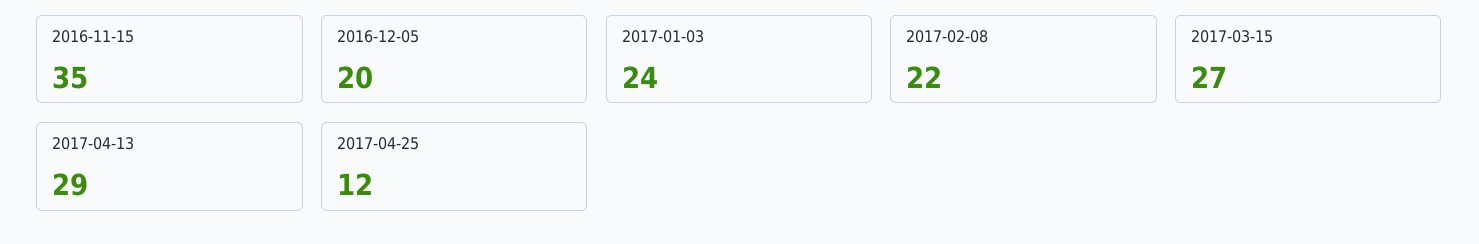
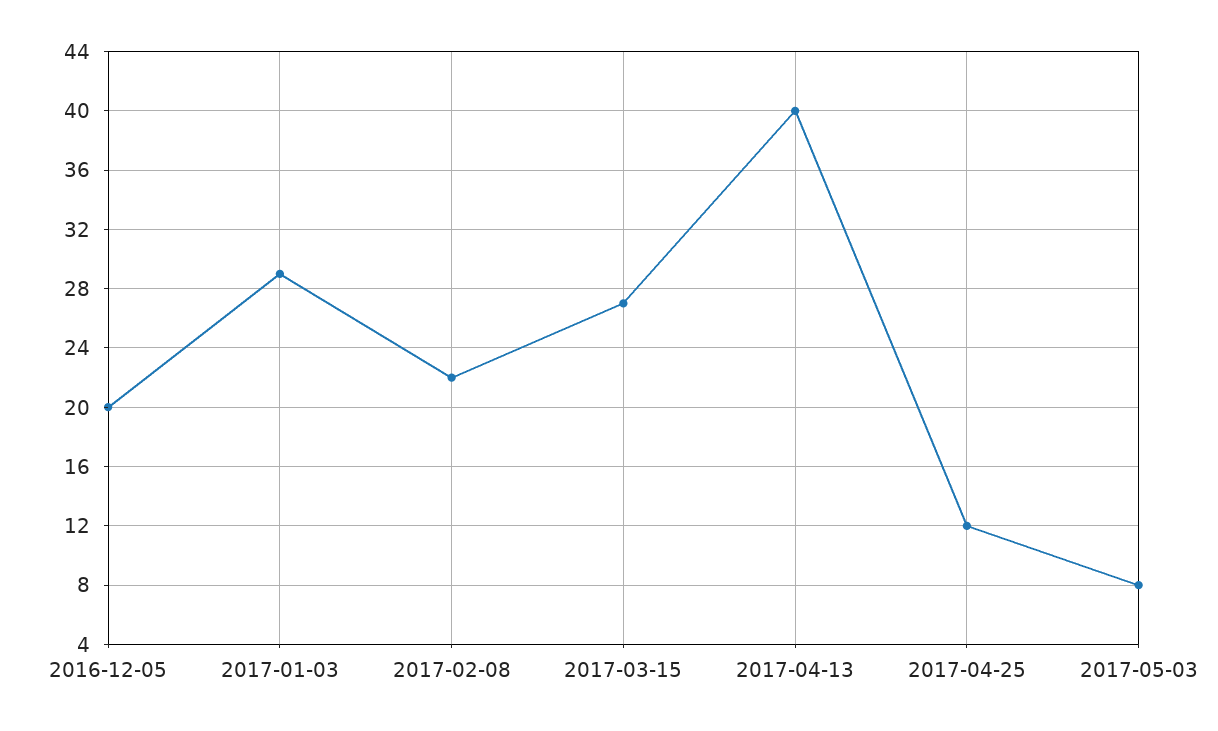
2016-11-15: 35 -> none
2017-01-03: 24 -> 29
2017-04-13: 29 -> 40
2017-05-03: none -> 8

